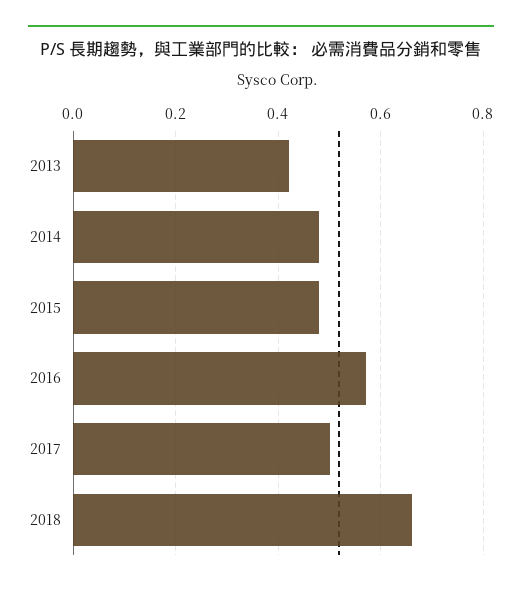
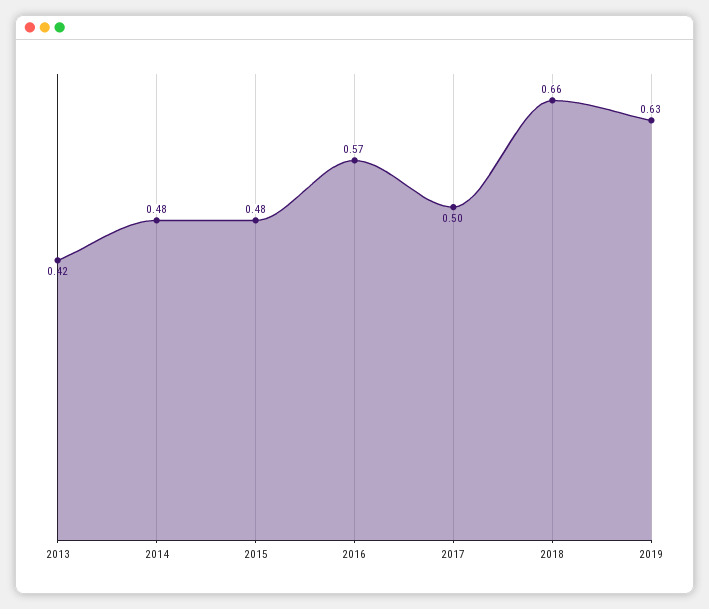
2019: none -> 0.63

